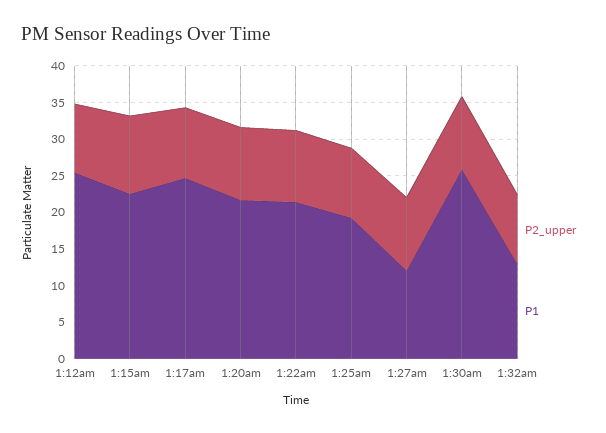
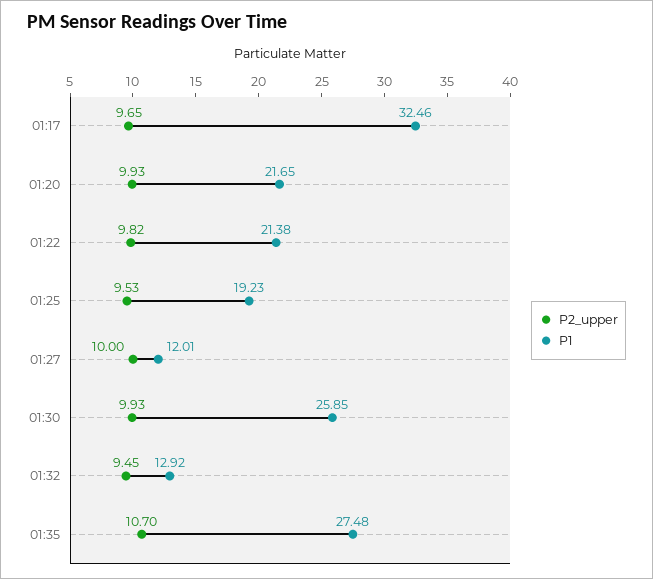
P2_upper, 1:12am: 10 -> none
P1, 1:12am: 25 -> none
P2_upper, 1:15am: 10 -> none
P1, 1:15am: 22.5 -> none
P1, 1:17am: 25 -> 32.46
P2_upper, 01:35: none -> 10.7
P1, 01:35: none -> 27.48

